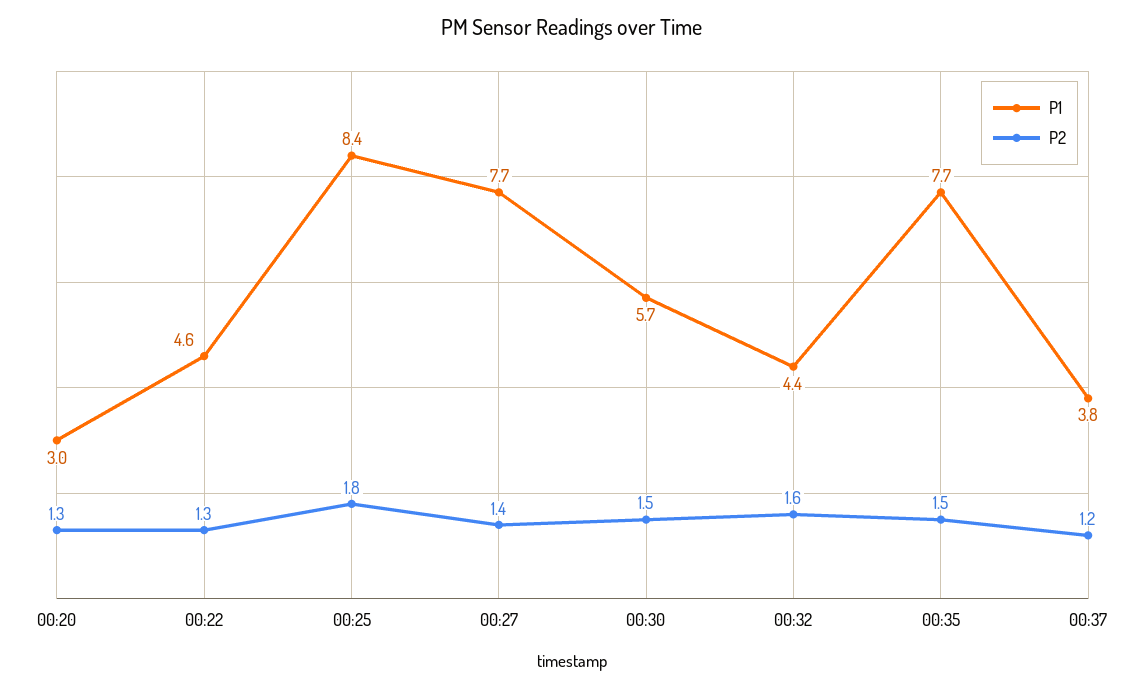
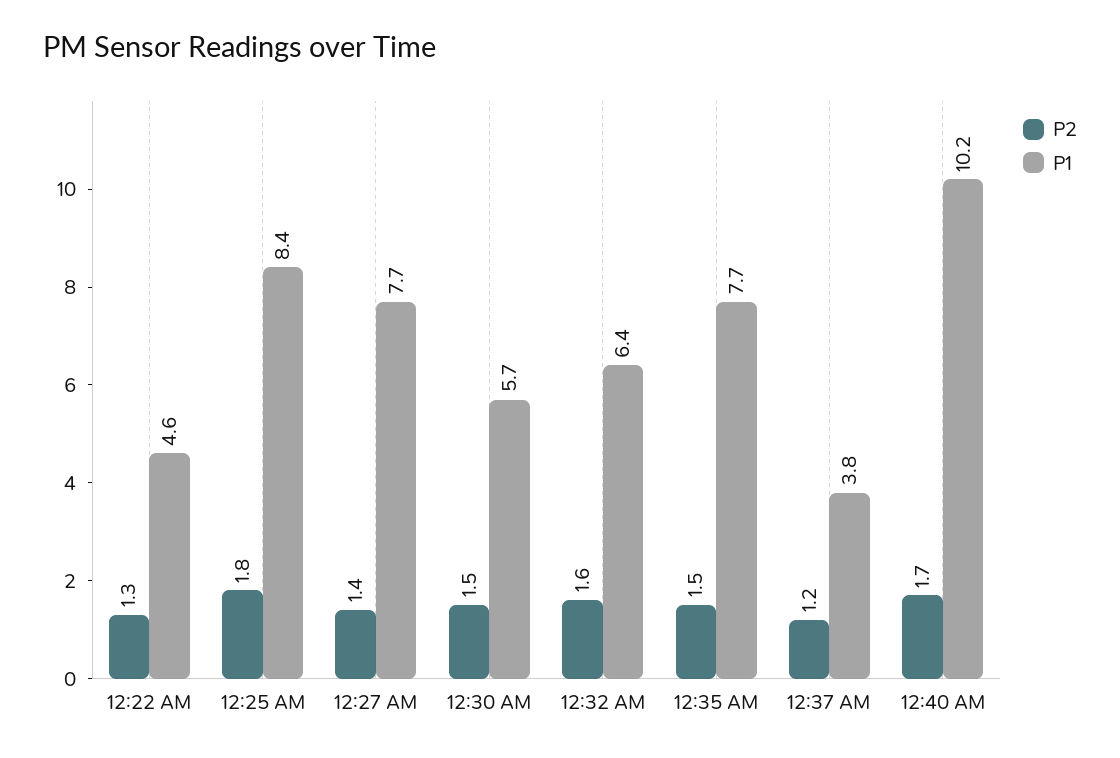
P1, 00:20: 3 -> none
P2, 00:20: 1.3 -> none
P1, 00:32: 4.4 -> 6.4
P2, 12:40 AM: none -> 1.7
P1, 12:40 AM: none -> 10.2

